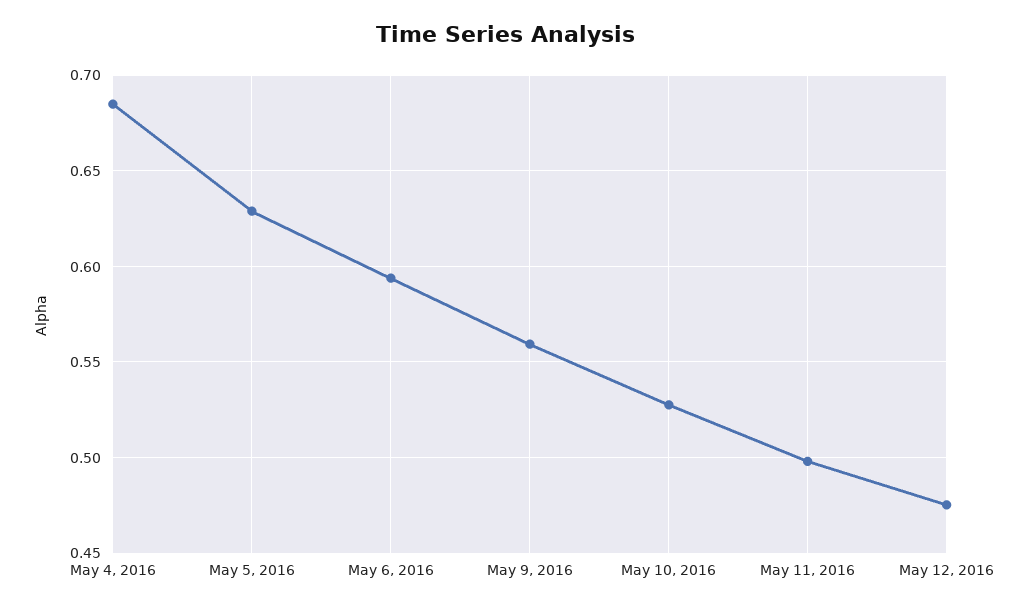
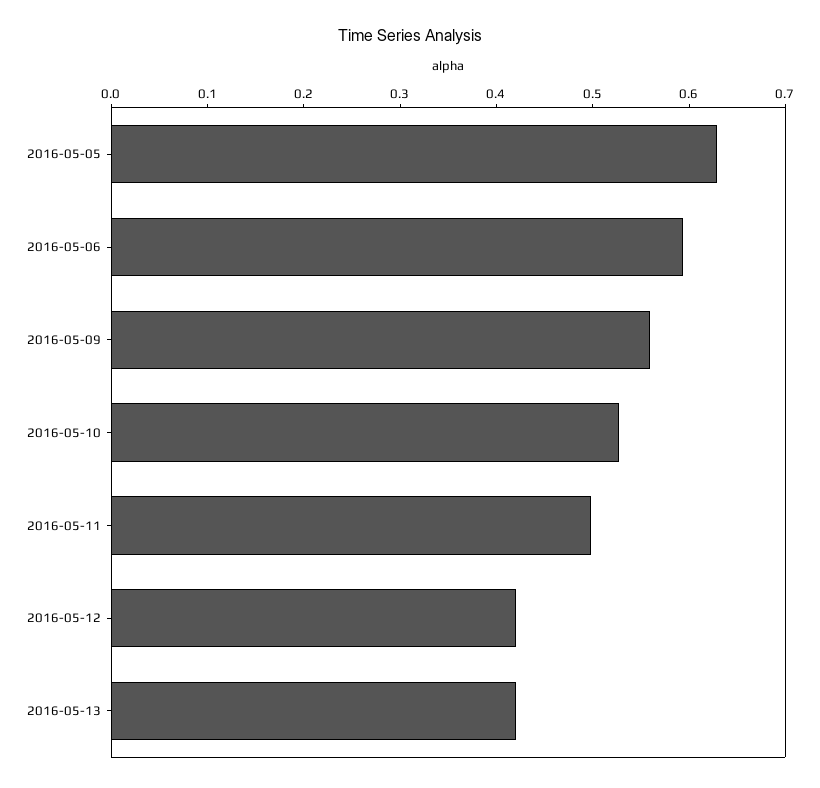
May 4, 2016: 0.685 -> none
May 12, 2016: 0.475 -> 0.42
2016-05-13: none -> 0.42

